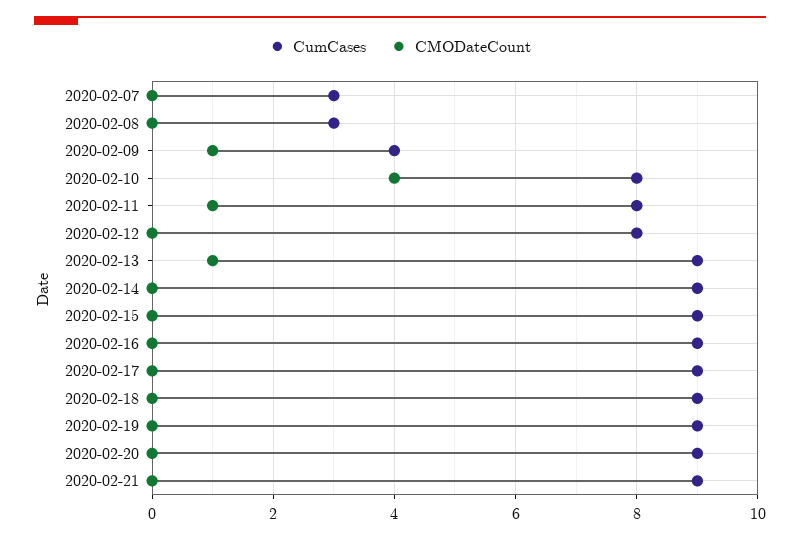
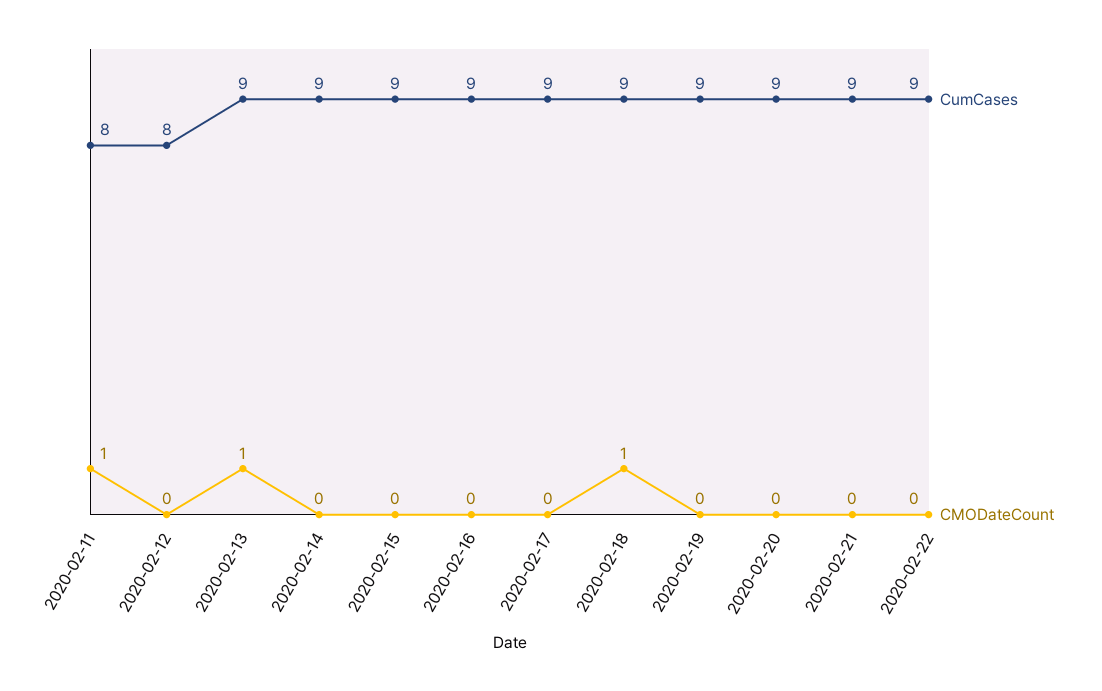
CumCases, 2020-02-07: 3 -> none
CMODateCount, 2020-02-07: 0 -> none
CumCases, 2020-02-08: 3 -> none
CMODateCount, 2020-02-08: 0 -> none
CumCases, 2020-02-09: 4 -> none
CMODateCount, 2020-02-09: 1 -> none
CumCases, 2020-02-10: 8 -> none
CMODateCount, 2020-02-10: 4 -> none
CMODateCount, 2020-02-18: 0 -> 1
CumCases, 2020-02-22: none -> 9
CMODateCount, 2020-02-22: none -> 0

